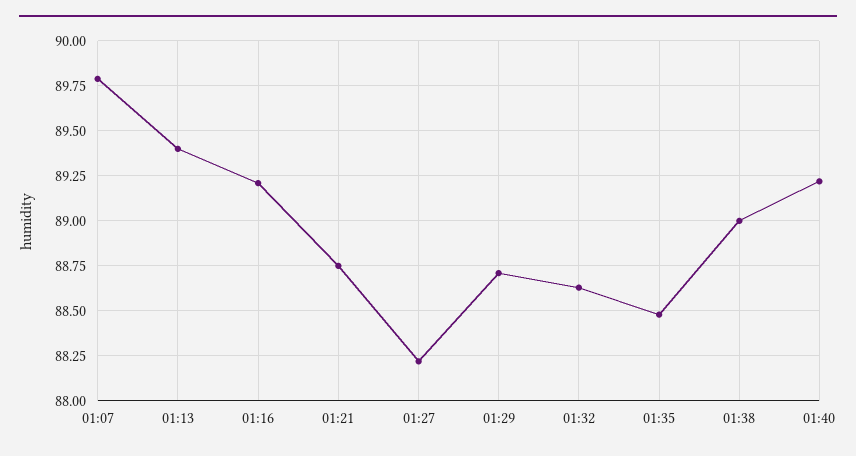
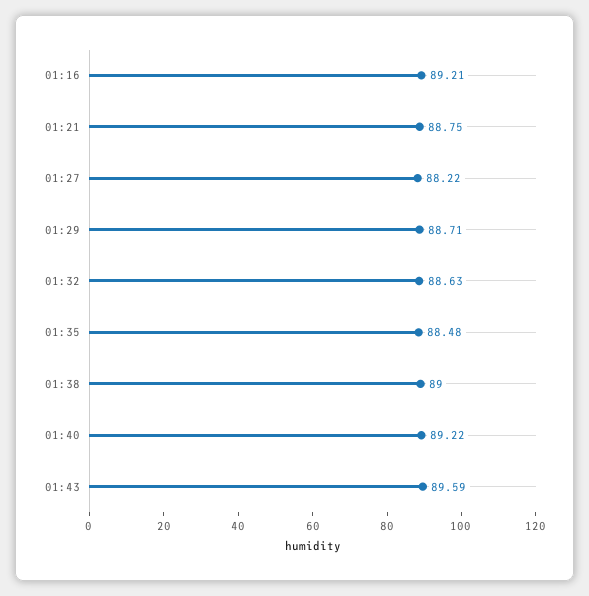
01:07: 89.8 -> none
01:13: 89.4 -> none
01:43: none -> 89.59

